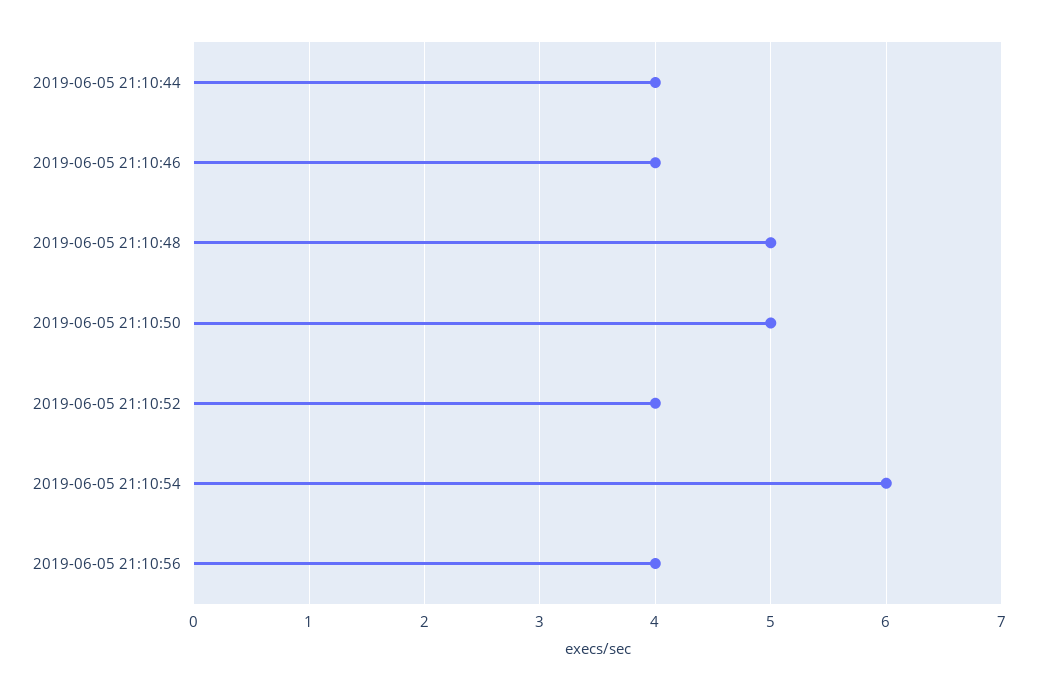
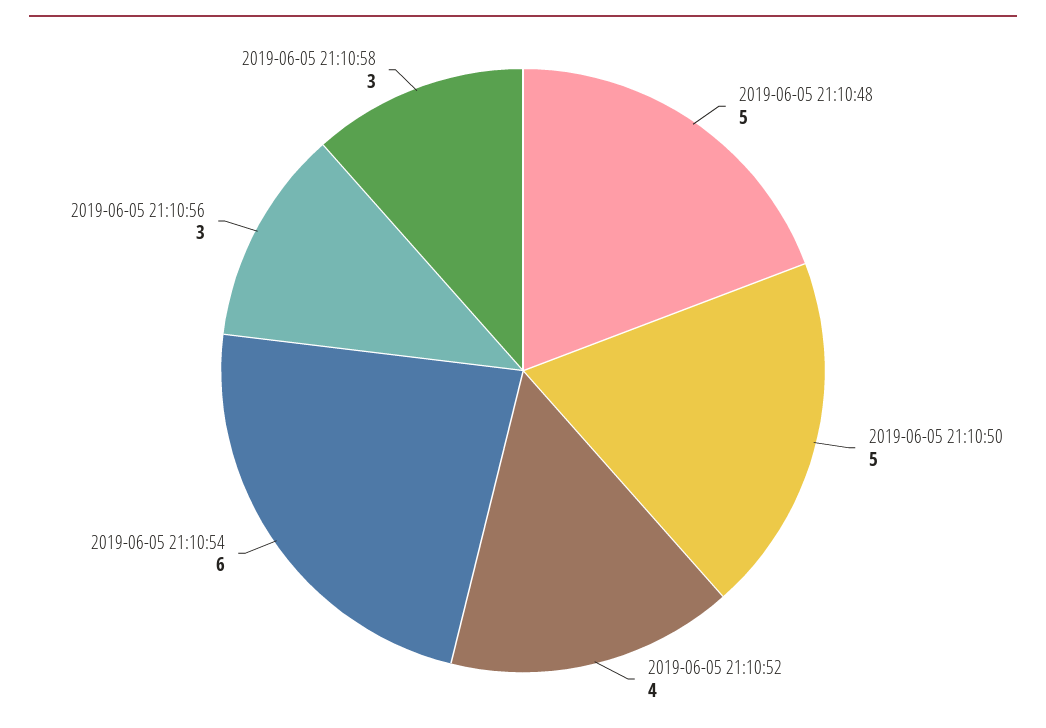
2019-06-05 21:10:44: 4 -> none
2019-06-05 21:10:46: 4 -> none
2019-06-05 21:10:56: 4 -> 3
2019-06-05 21:10:58: none -> 3

